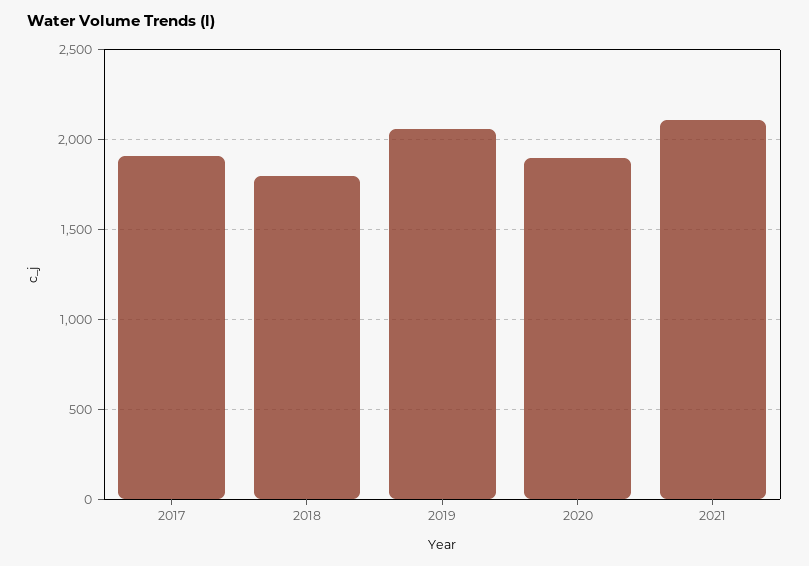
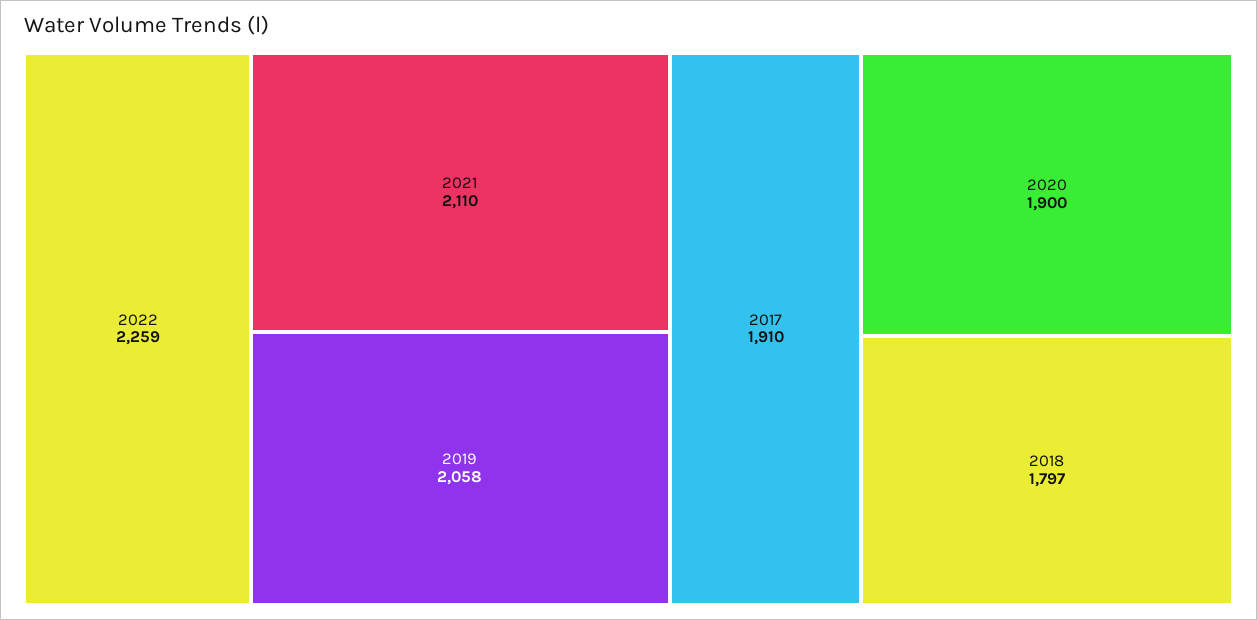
2022: none -> 2259

